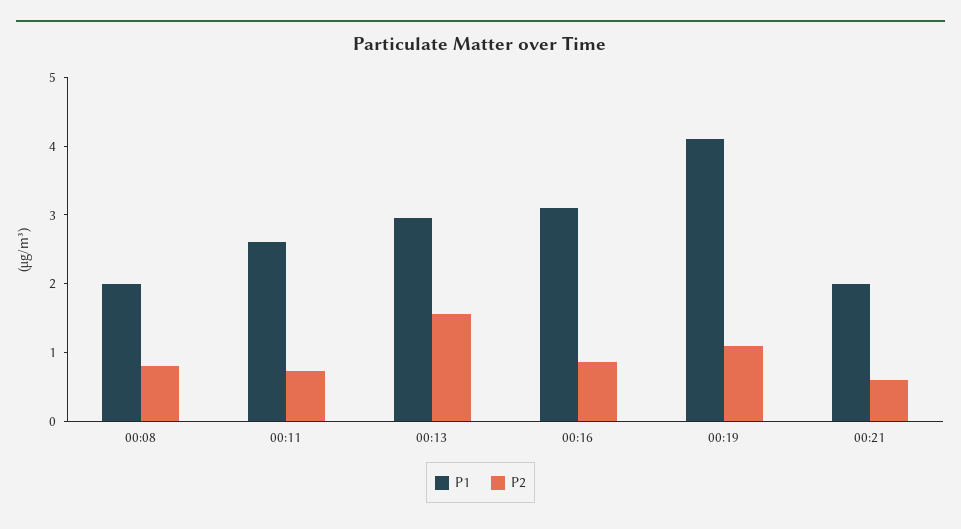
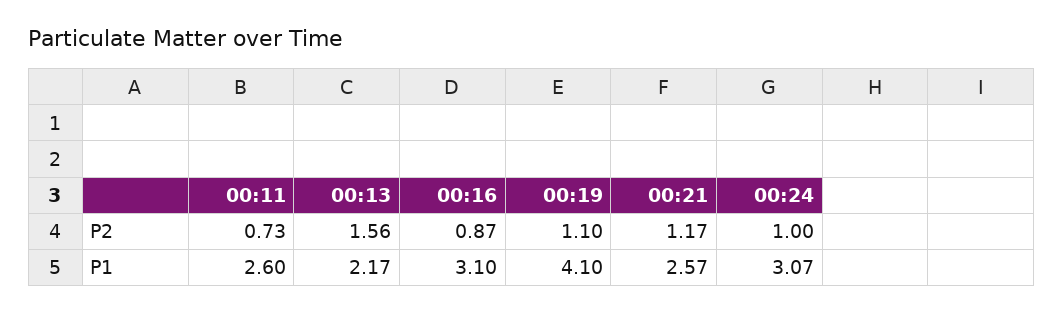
P1, 00:08: 2 -> none
P2, 00:08: 0.8 -> none
P1, 00:13: 3 -> 2.17
P1, 00:21: 2 -> 2.57
P2, 00:21: 0.6 -> 1.17
P2, 00:24: none -> 1
P1, 00:24: none -> 3.07

